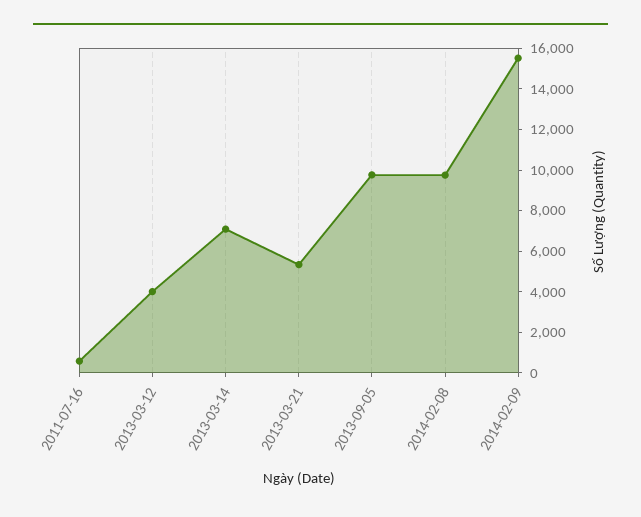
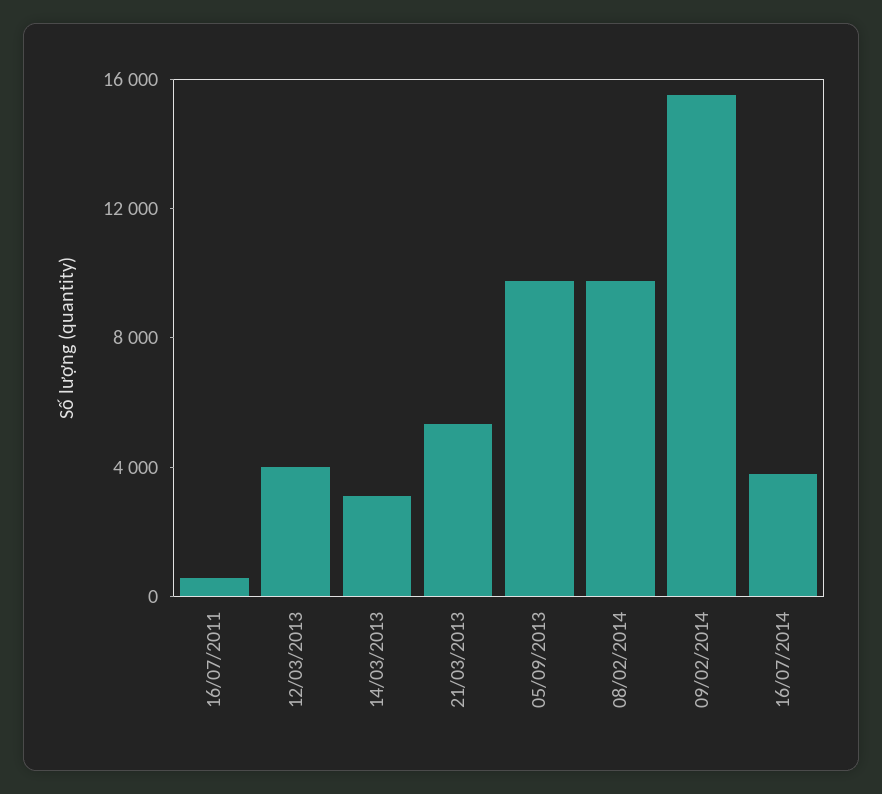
2013-03-14: 7000 -> 3000
16/07/2014: none -> 4000

